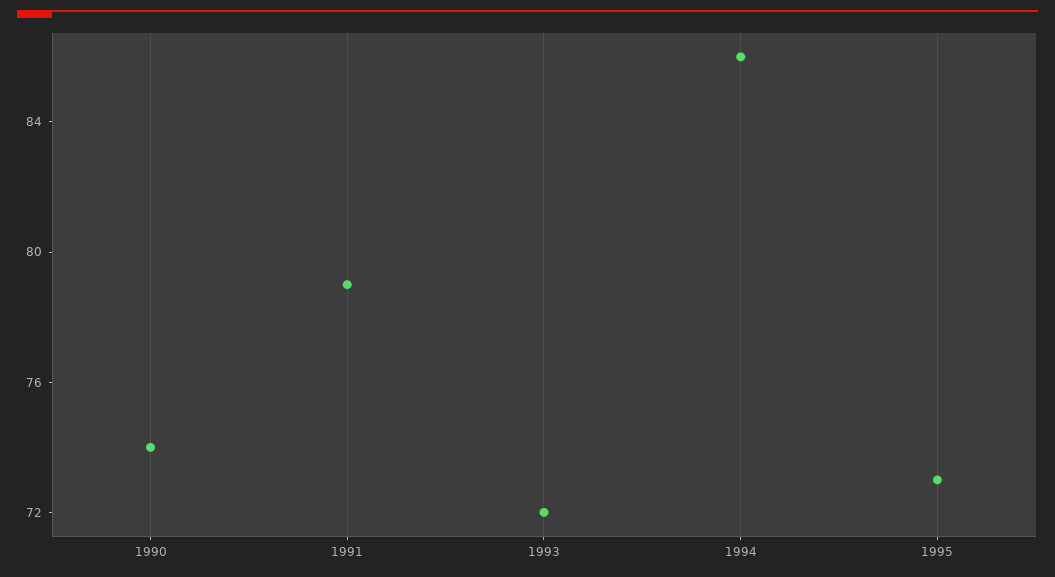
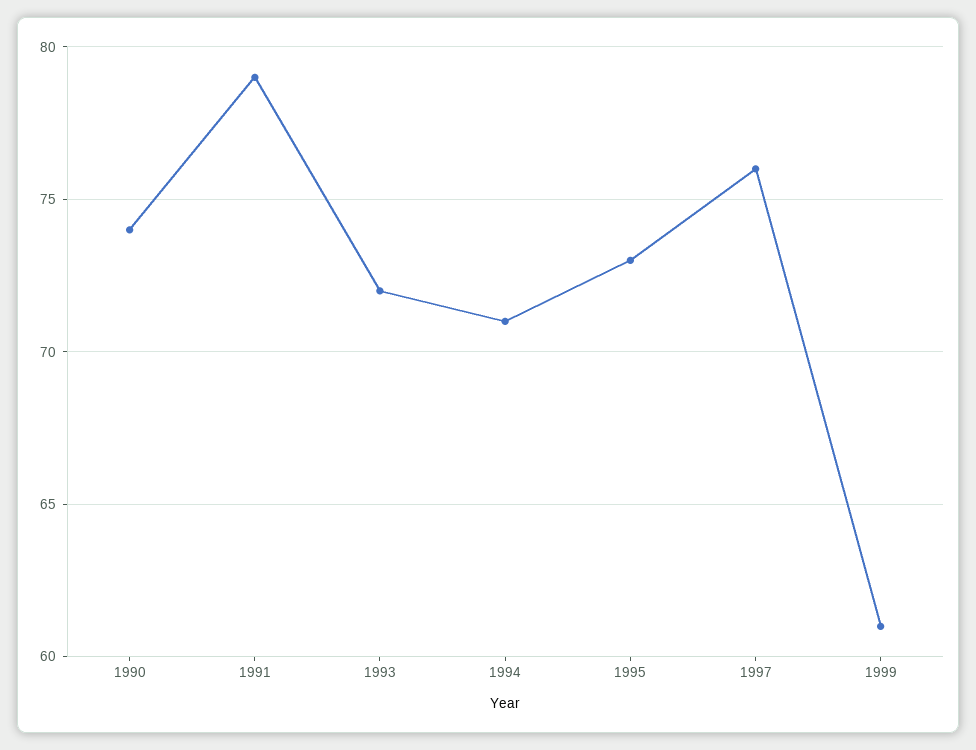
1994: 86 -> 71
1997: none -> 76
1999: none -> 61

